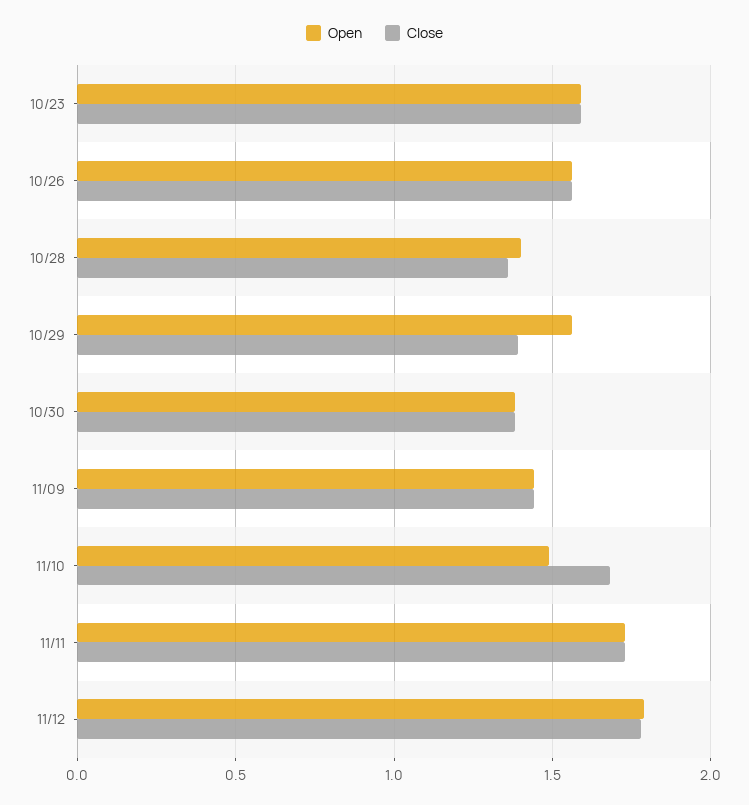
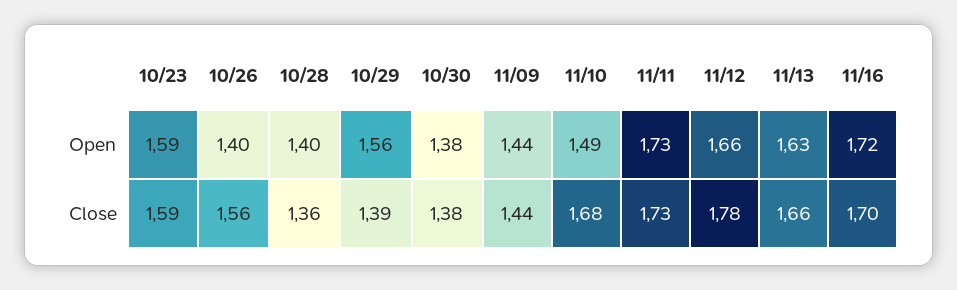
Open, 10/26: 1.55 -> 1.4
Open, 11/12: 1.8 -> 1.66
Open, 11/13: none -> 1.63
Open, 11/16: none -> 1.72
Close, 11/13: none -> 1.66
Close, 11/16: none -> 1.7

